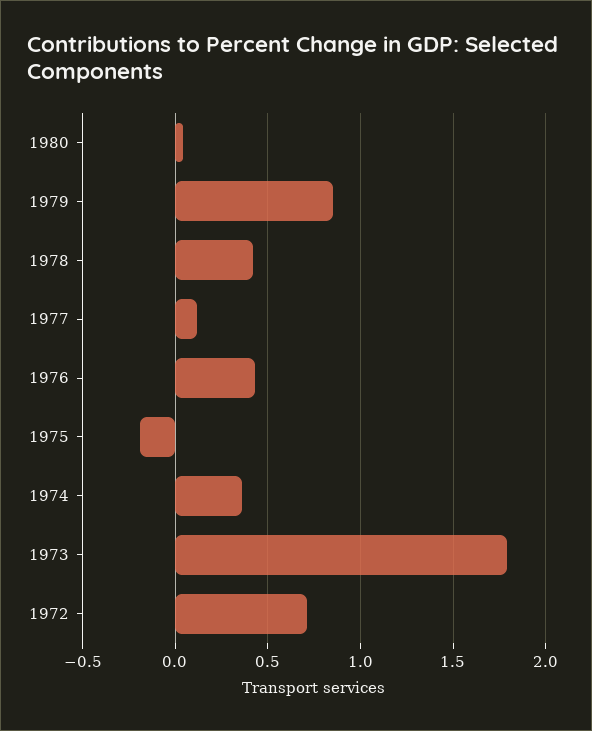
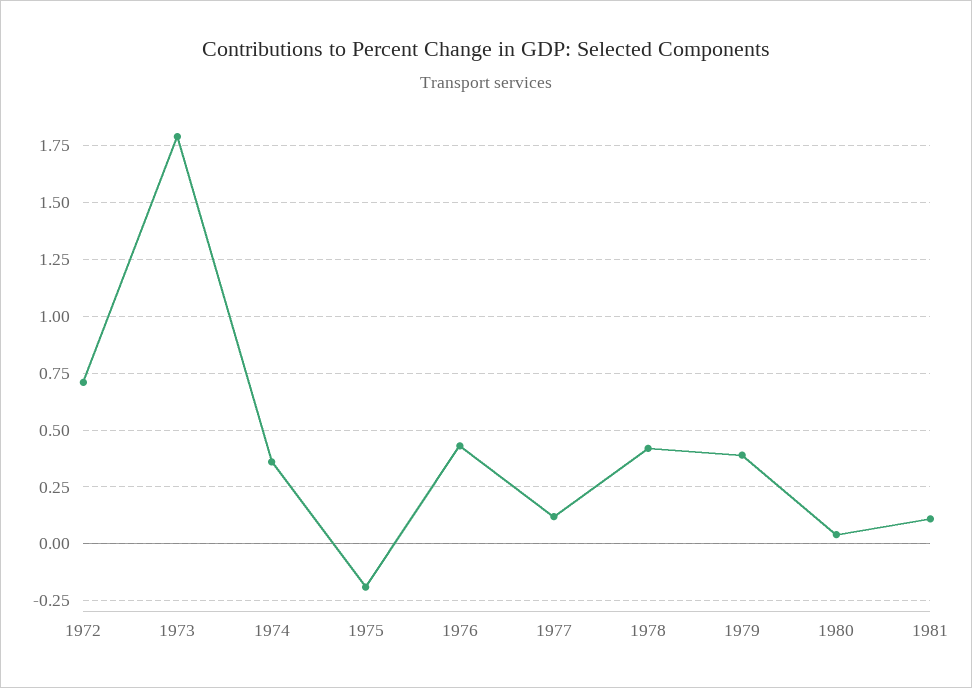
1979: 0.85 -> 0.4
1981: none -> 0.1

